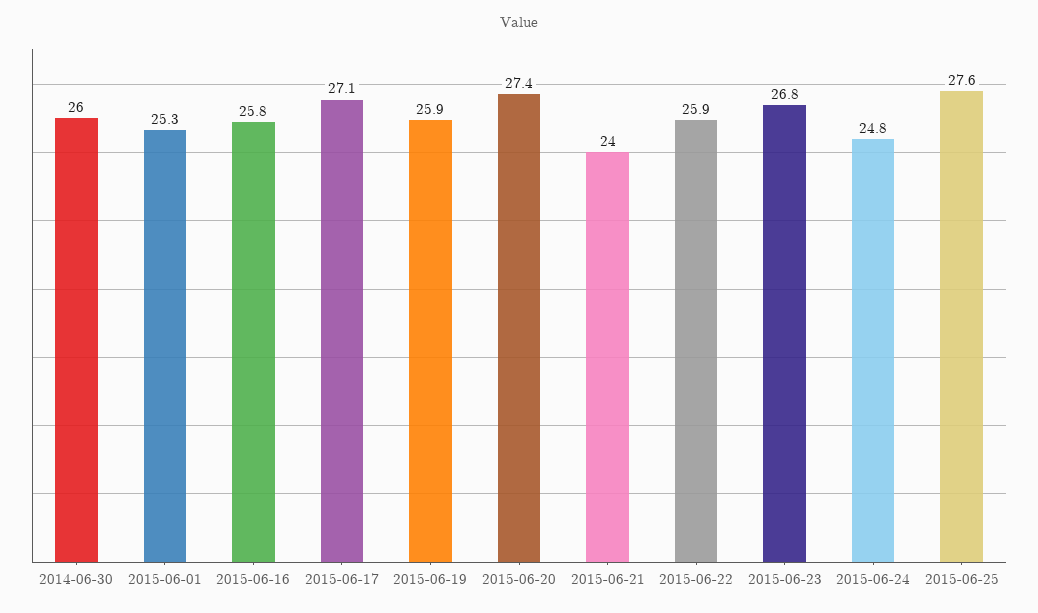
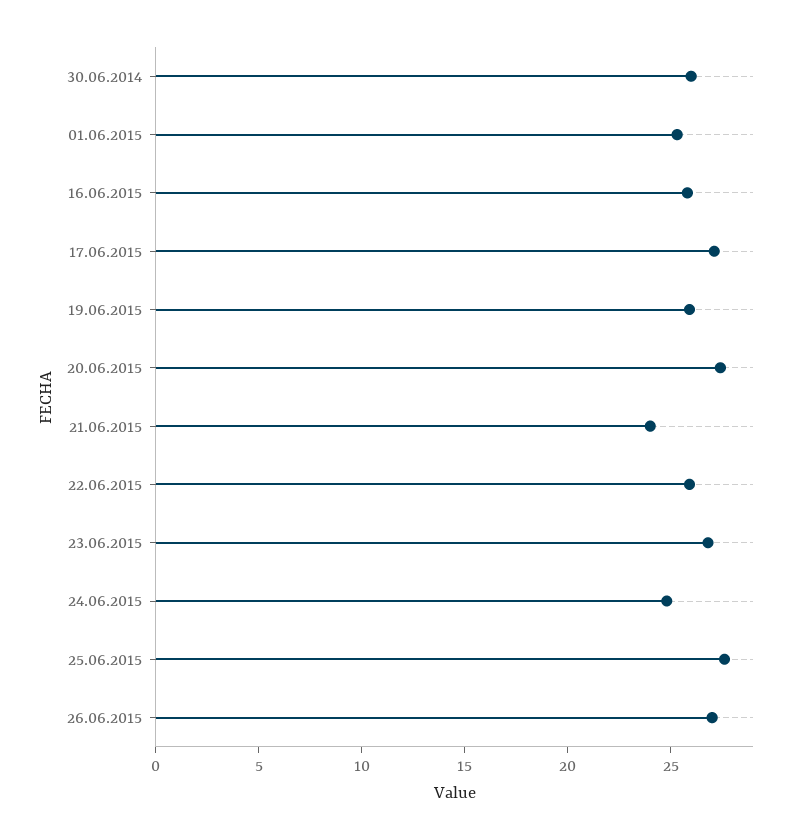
26.06.2015: none -> 27

